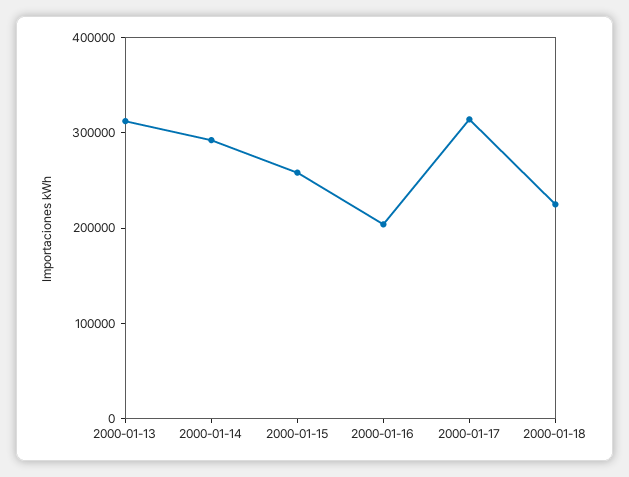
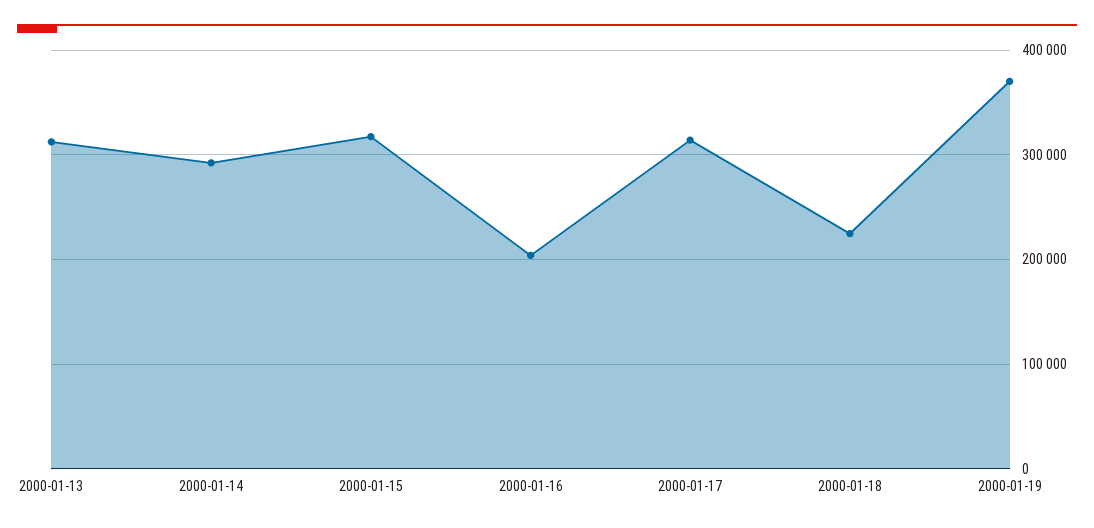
2000-01-15: 260000 -> 320000
2000-01-19: none -> 370000

